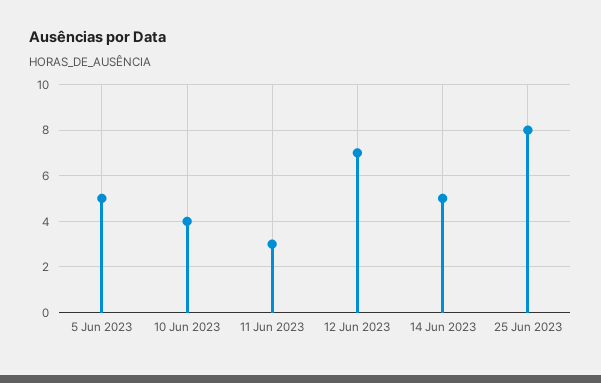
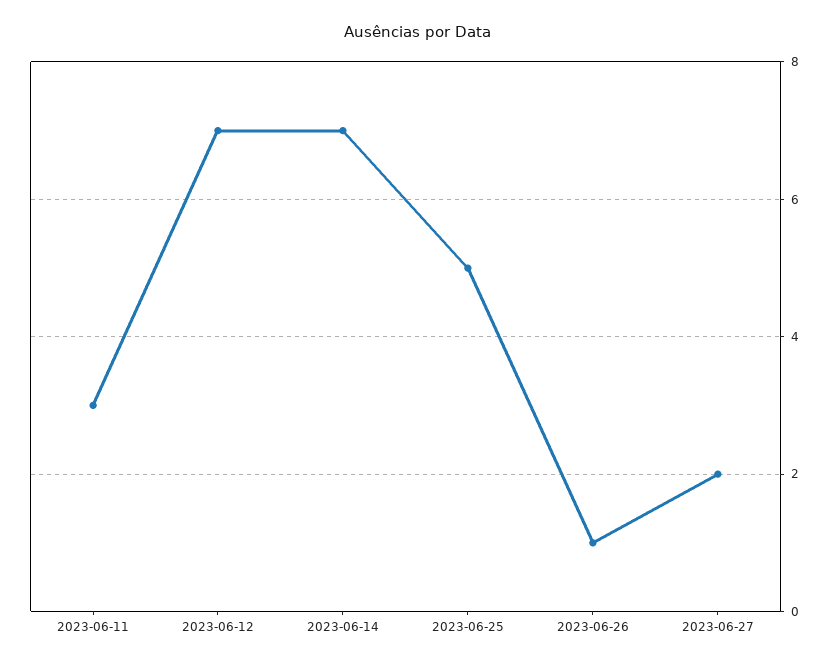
5 Jun 2023: 5 -> none
10 Jun 2023: 4 -> none
14 Jun 2023: 5 -> 7
25 Jun 2023: 8 -> 5
2023-06-26: none -> 1
2023-06-27: none -> 2

